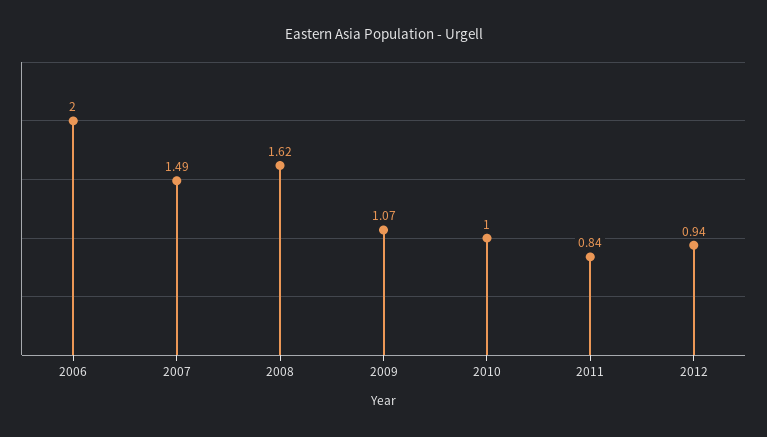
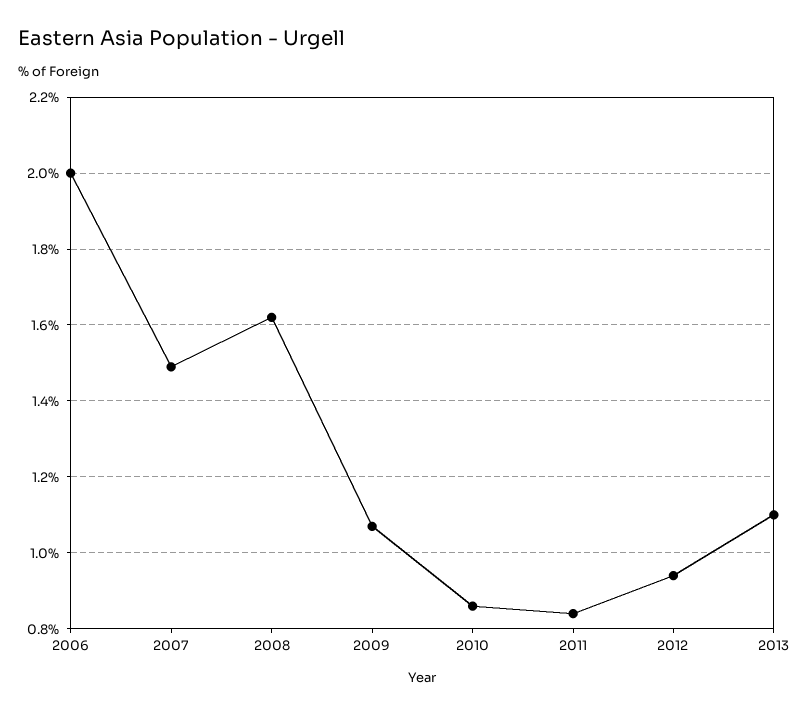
2010: 1 -> 0.85
2013: none -> 1.1

